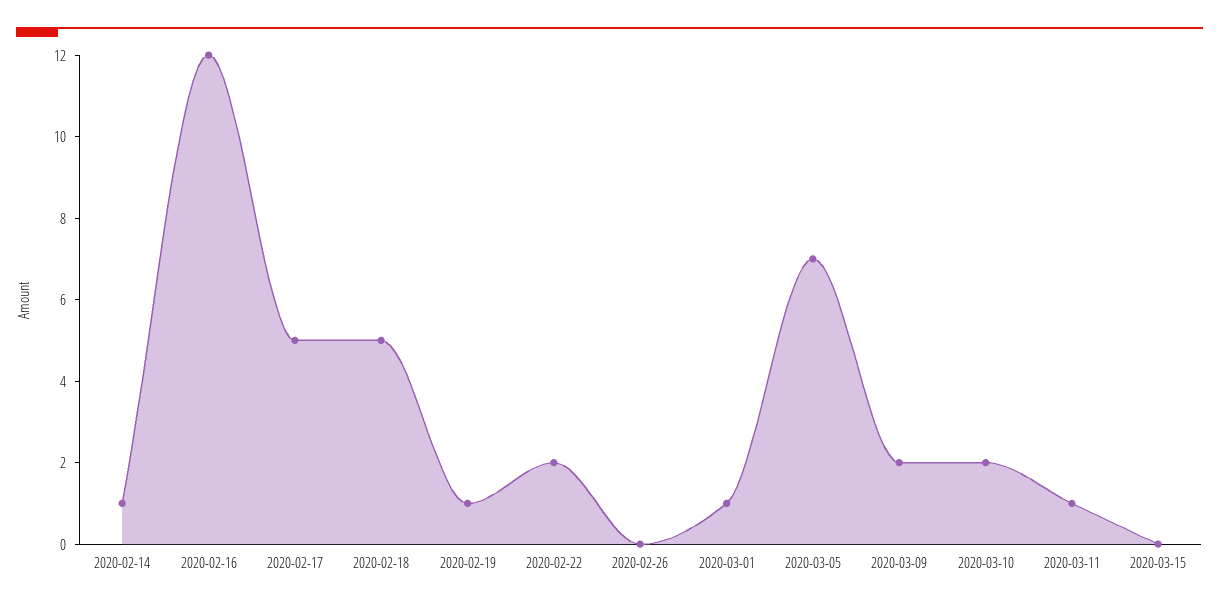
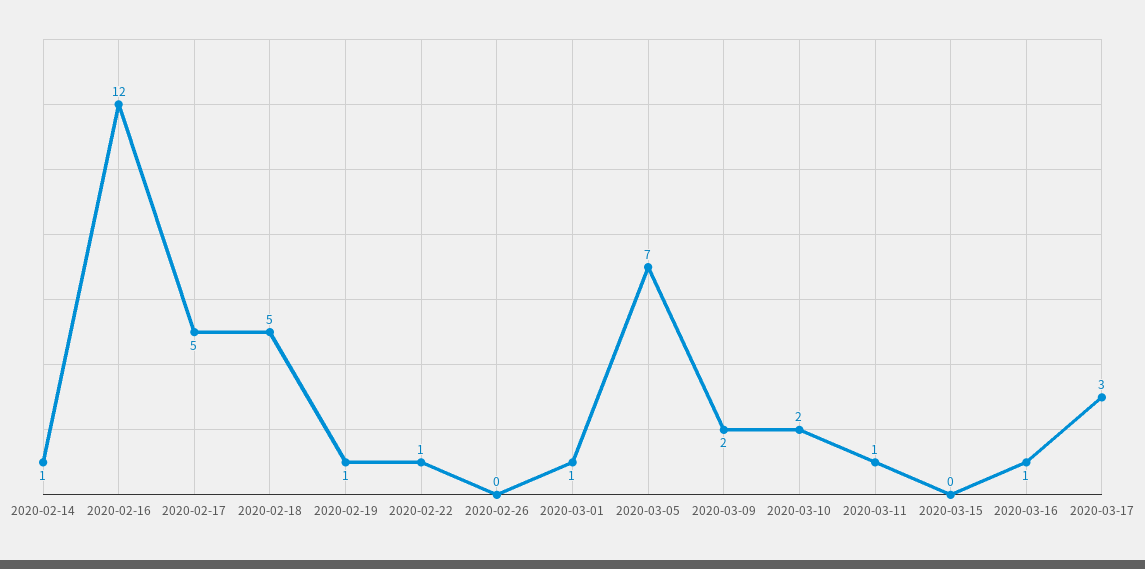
2020-02-22: 2 -> 1
2020-03-16: none -> 1
2020-03-17: none -> 3

